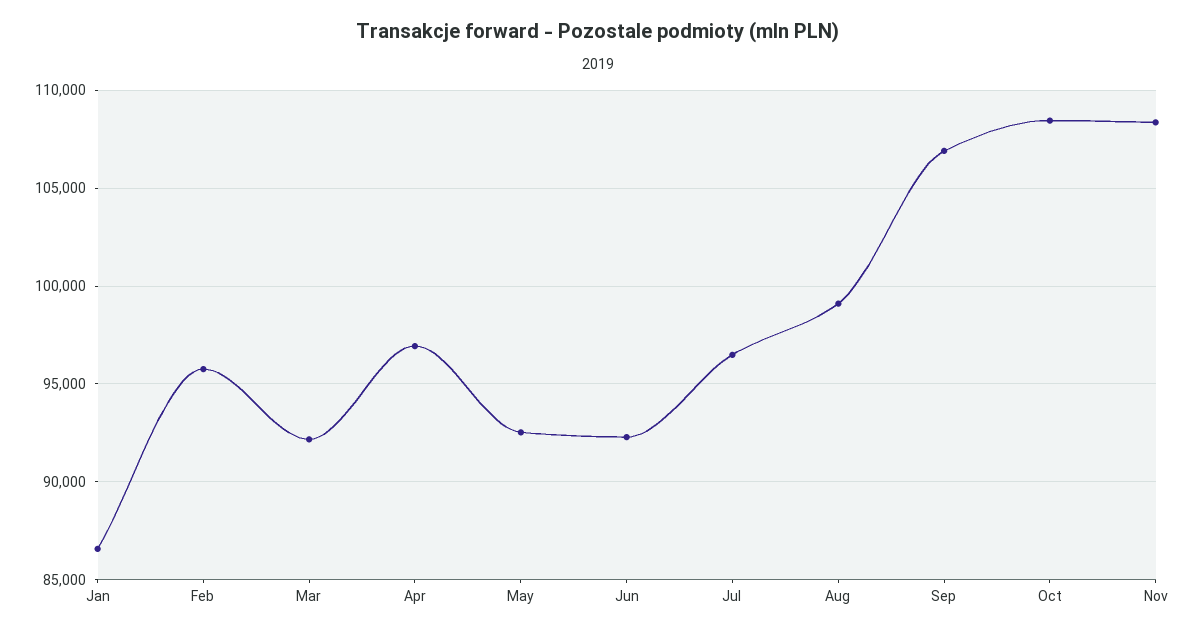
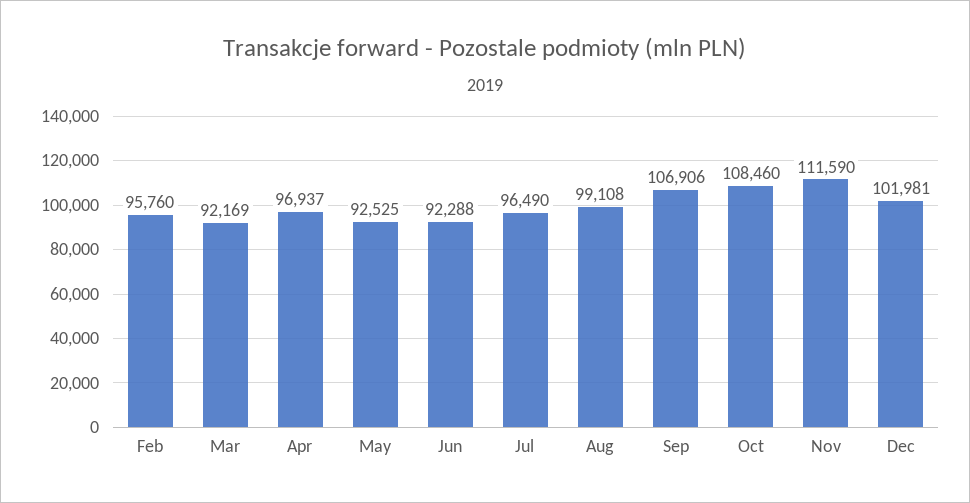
Jan: 86500 -> none
Nov: 108500 -> 111590
Dec: none -> 101981

